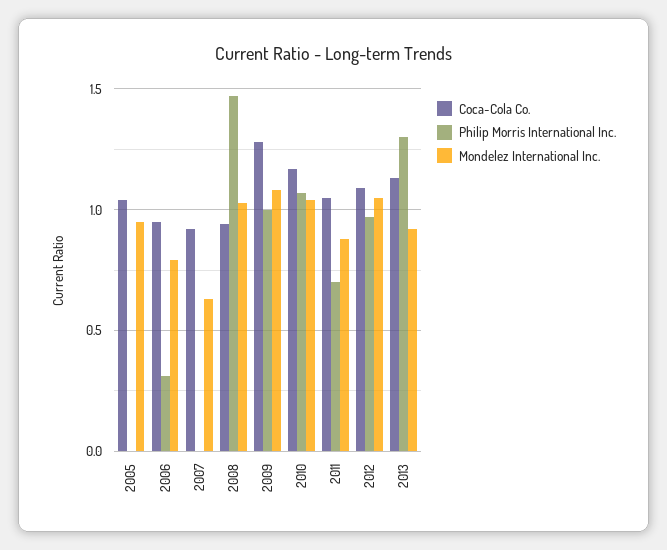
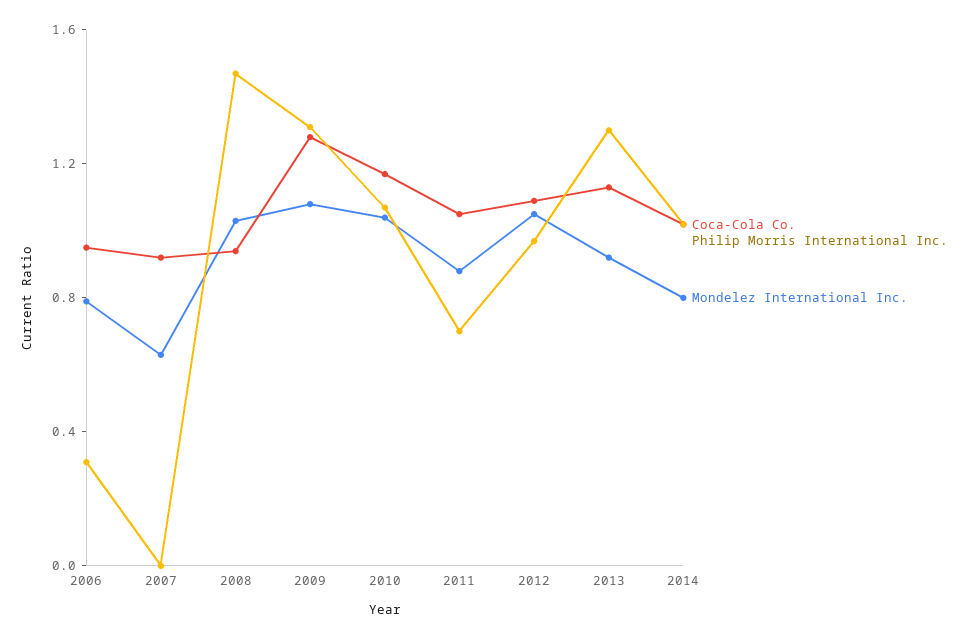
Coca-Cola Co., 2005: 1.05 -> none
Philip Morris International Inc., 2005: 0 -> none
Mondelez International Inc., 2005: 0.95 -> none
Philip Morris International Inc., 2009: 1 -> 1.3
Coca-Cola Co., 2014: none -> 1
Philip Morris International Inc., 2014: none -> 1
Mondelez International Inc., 2014: none -> 0.8

